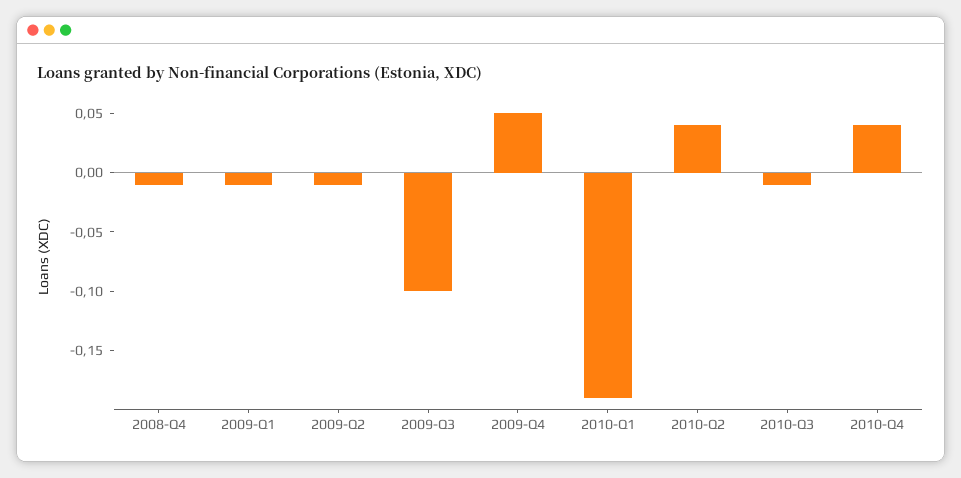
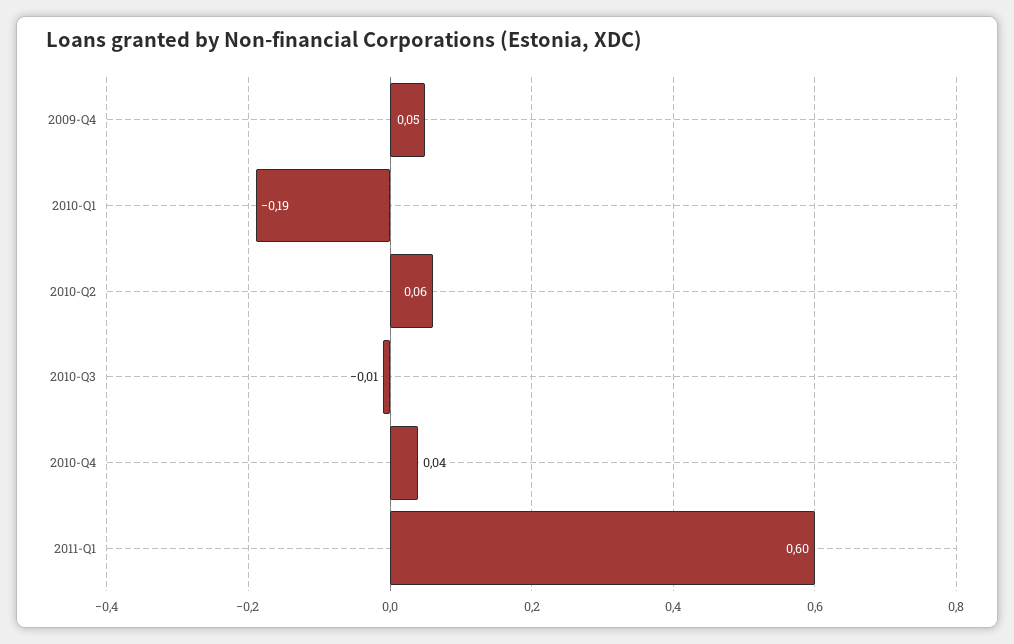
2008-Q4: -0.01 -> none
2009-Q1: -0.01 -> none
2009-Q2: -0.01 -> none
2009-Q3: -0.1 -> none
2010-Q2: 0.04 -> 0.06
2011-Q1: none -> 0.6

